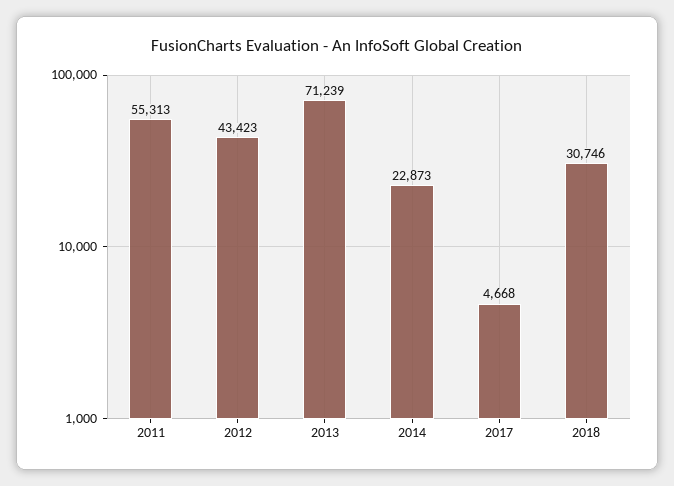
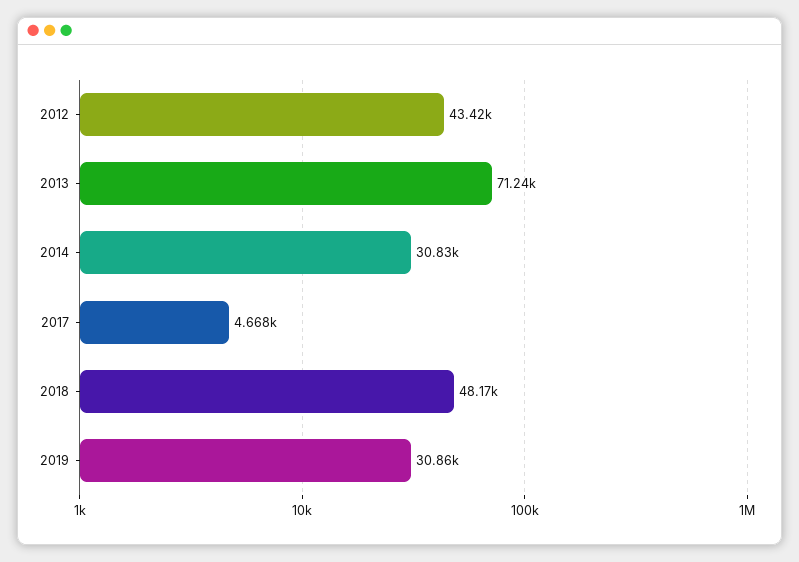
2011: 55313 -> none
2014: 22873 -> 30830
2018: 30746 -> 48170
2019: none -> 30860

